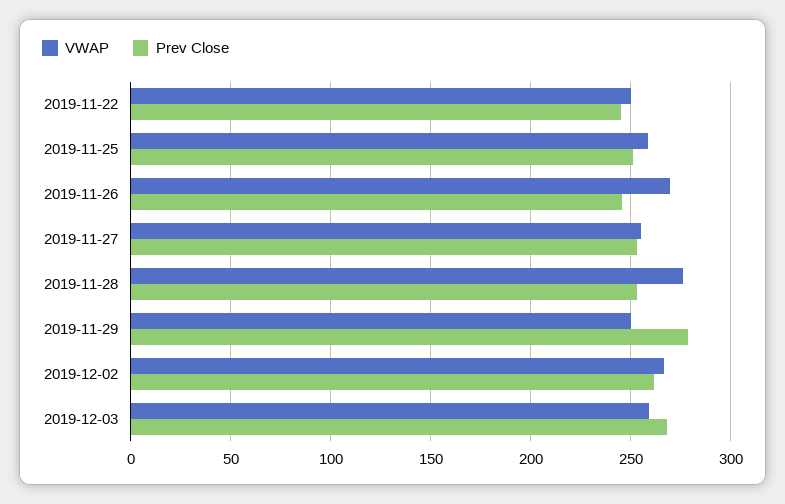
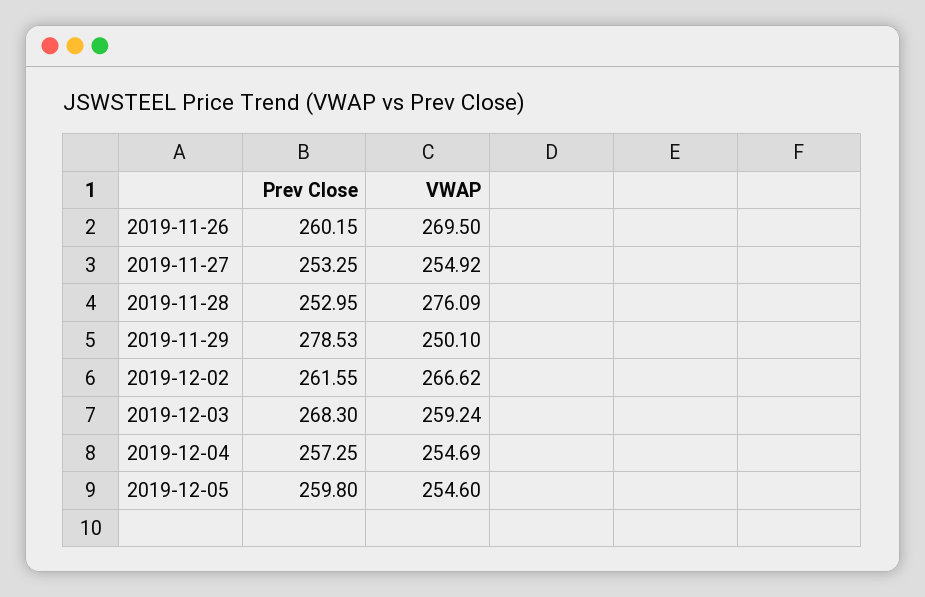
VWAP, 2019-11-22: 250 -> none
Prev Close, 2019-11-22: 245 -> none
VWAP, 2019-11-25: 260 -> none
Prev Close, 2019-11-25: 250 -> none
Prev Close, 2019-11-26: 245 -> 260.15
Prev Close, 2019-12-04: none -> 257.25
VWAP, 2019-12-04: none -> 254.69
Prev Close, 2019-12-05: none -> 259.8
VWAP, 2019-12-05: none -> 254.6

